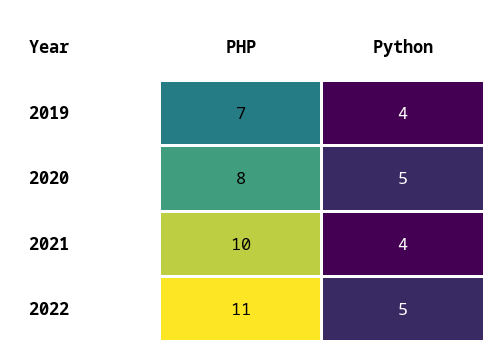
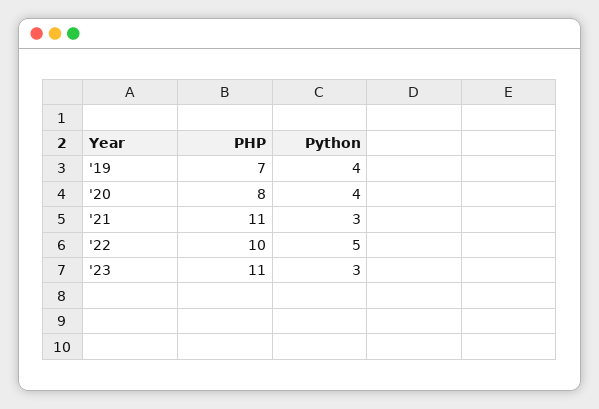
Python, 2020: 5 -> 4
PHP, 2021: 10 -> 11
Python, 2021: 4 -> 3
PHP, 2022: 11 -> 10
PHP, '23: none -> 11
Python, '23: none -> 3

